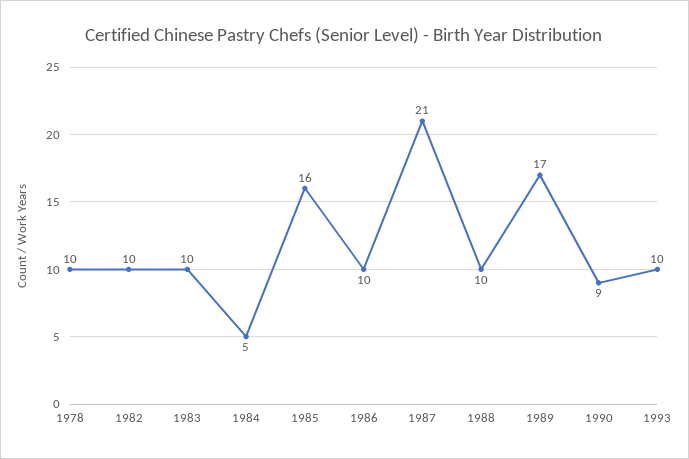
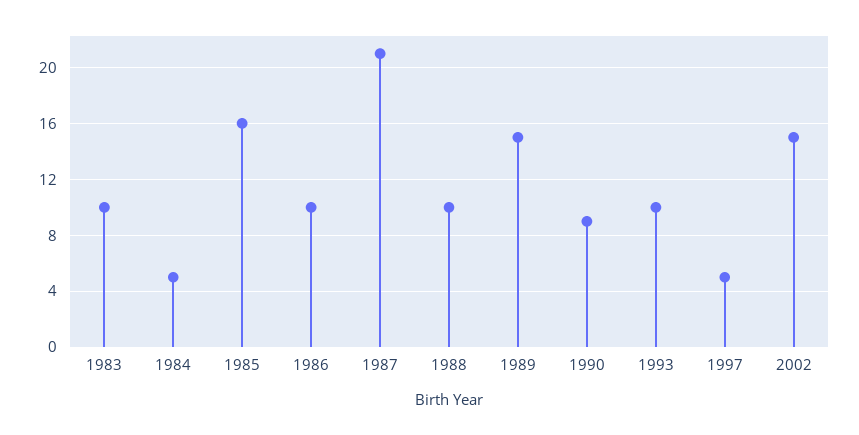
1978: 10 -> none
1982: 10 -> none
1989: 17 -> 15
1997: none -> 5
2002: none -> 15

